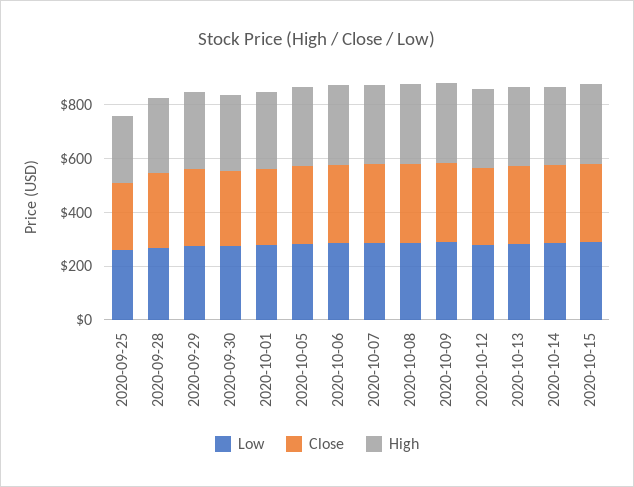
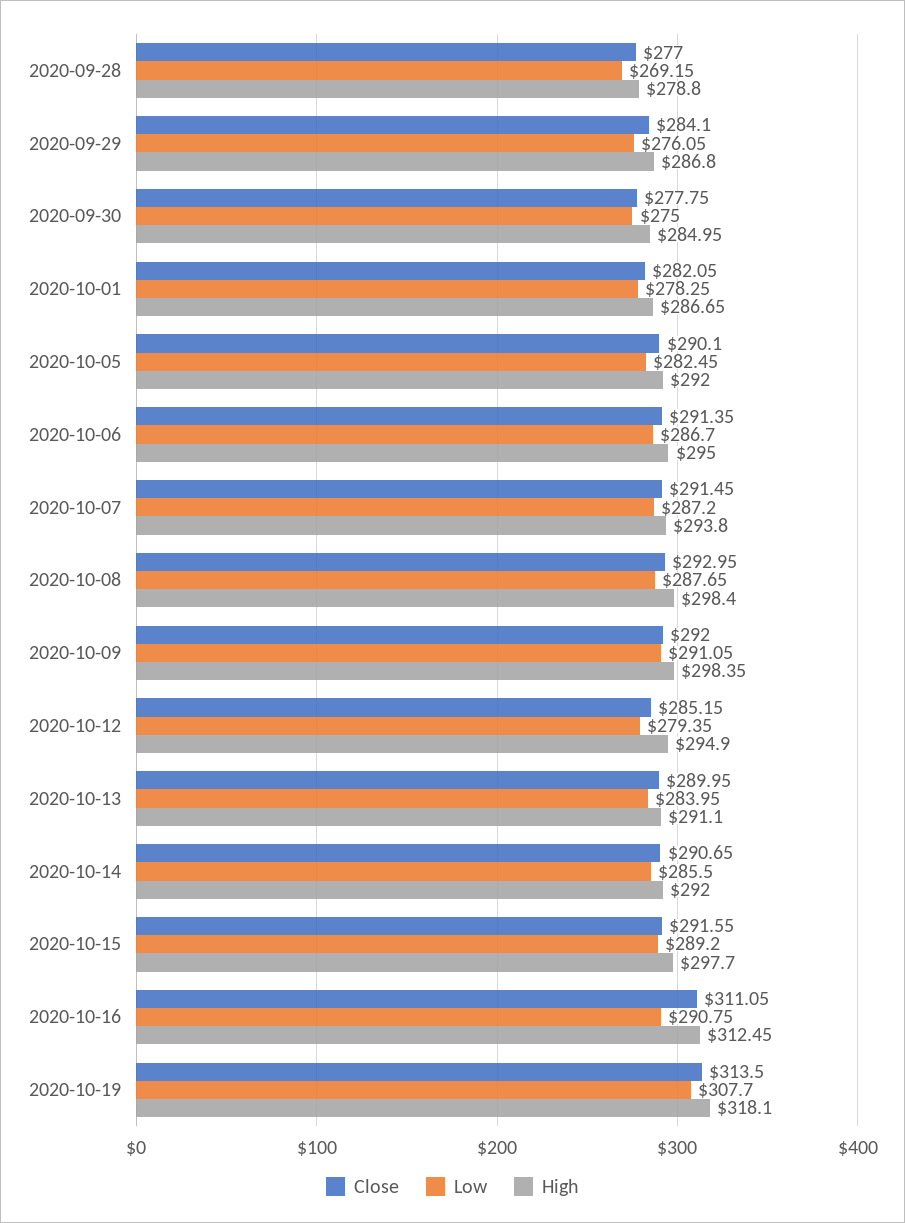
Low, 2020-09-25: 250 -> none
Close, 2020-09-25: 250 -> none
High, 2020-09-25: 250 -> none
Close, 2020-10-16: none -> 311.05
Low, 2020-10-16: none -> 290.75
High, 2020-10-16: none -> 312.45
Close, 2020-10-19: none -> 313.5
Low, 2020-10-19: none -> 307.7
High, 2020-10-19: none -> 318.1

